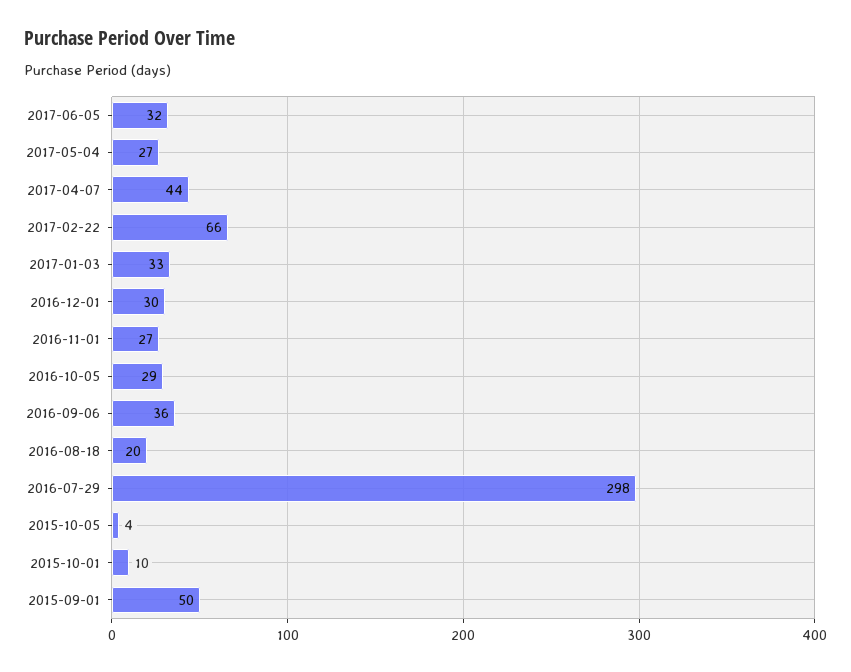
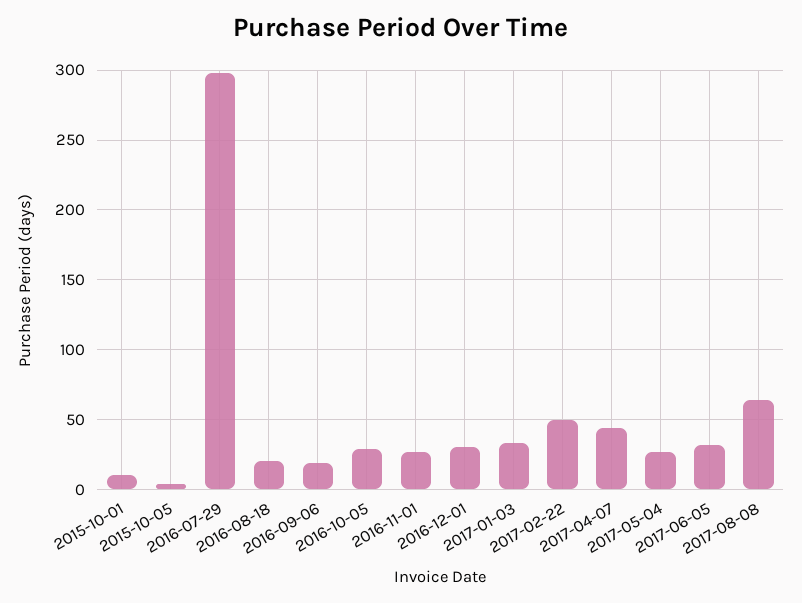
2017-02-22: 66 -> 50
2016-09-06: 36 -> 20
2015-09-01: 50 -> none
2017-08-08: none -> 65

